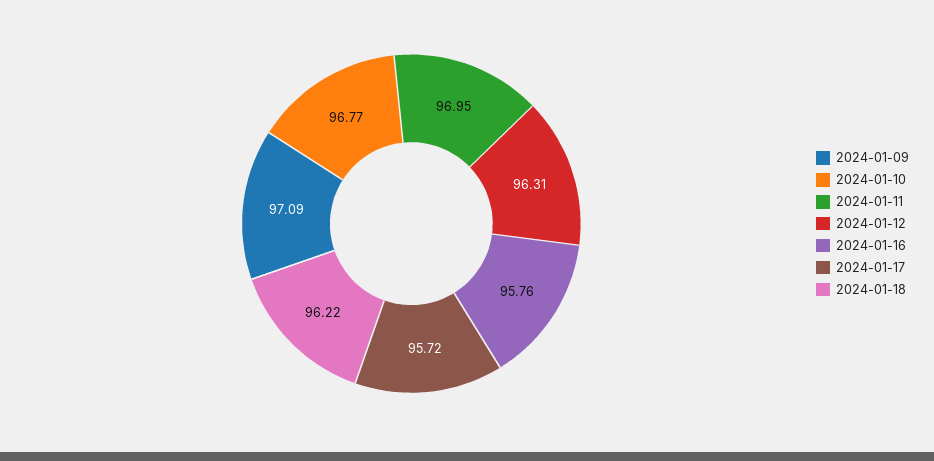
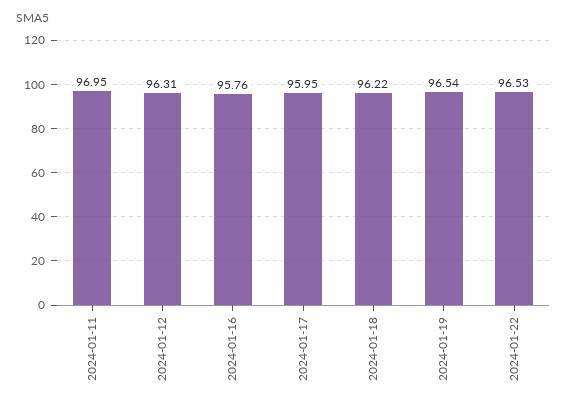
2024-01-09: 97.09 -> none
2024-01-10: 96.77 -> none
2024-01-17: 95.72 -> 95.95
2024-01-19: none -> 96.54
2024-01-22: none -> 96.53

